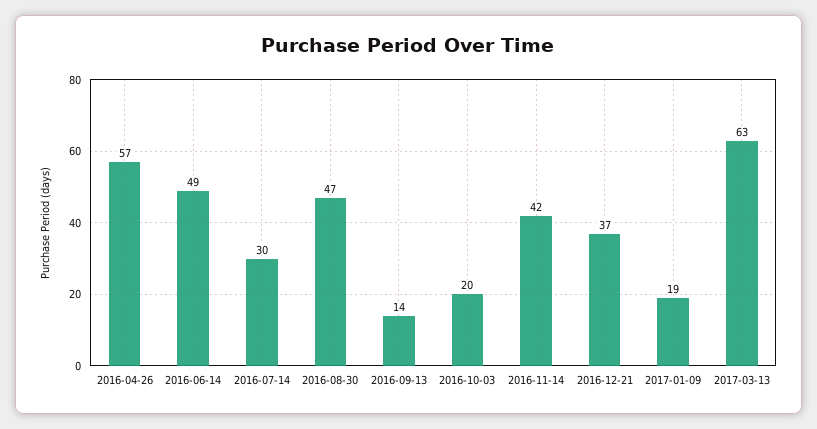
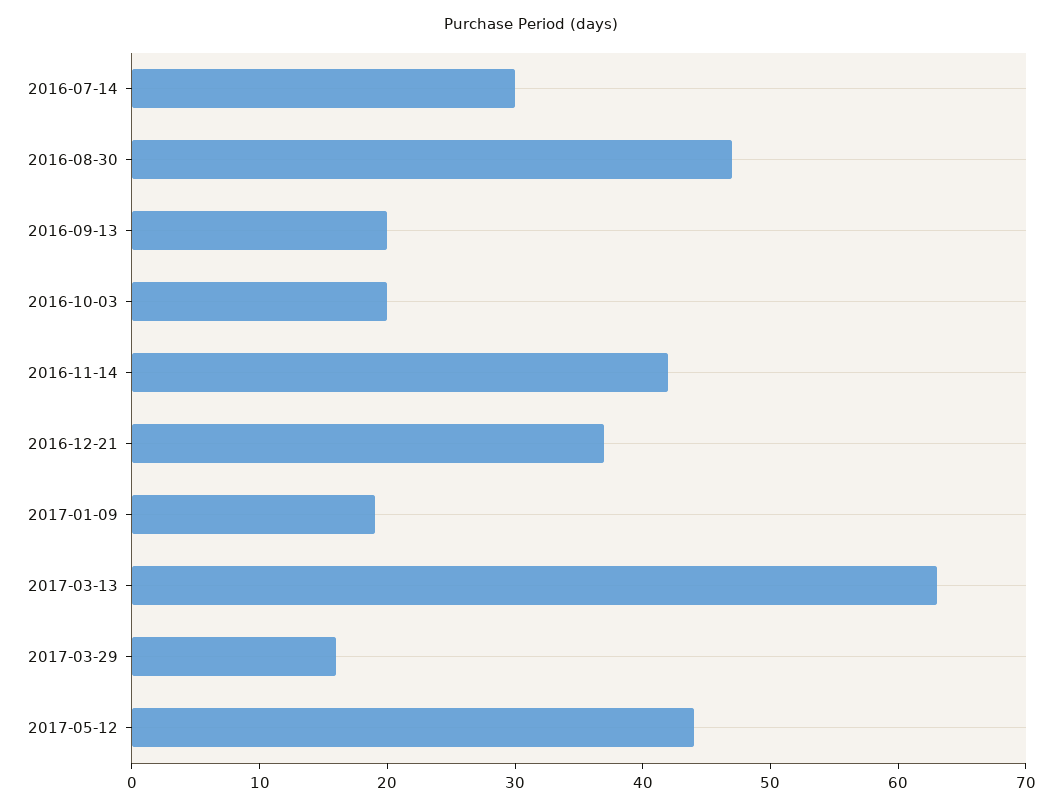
2016-04-26: 57 -> none
2016-06-14: 49 -> none
2016-09-13: 14 -> 20
2017-03-29: none -> 16
2017-05-12: none -> 44

